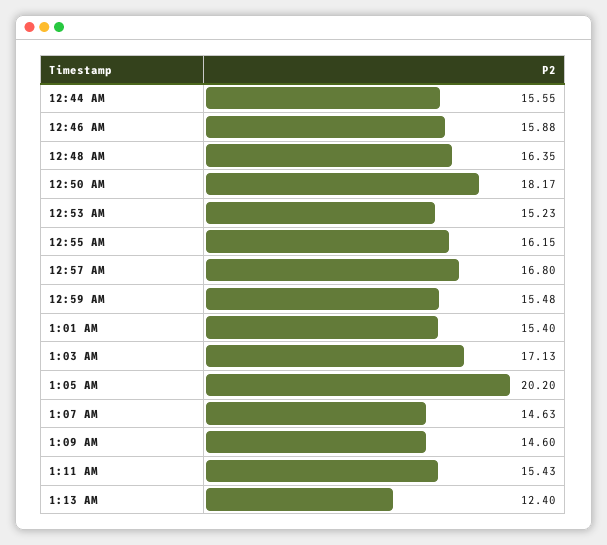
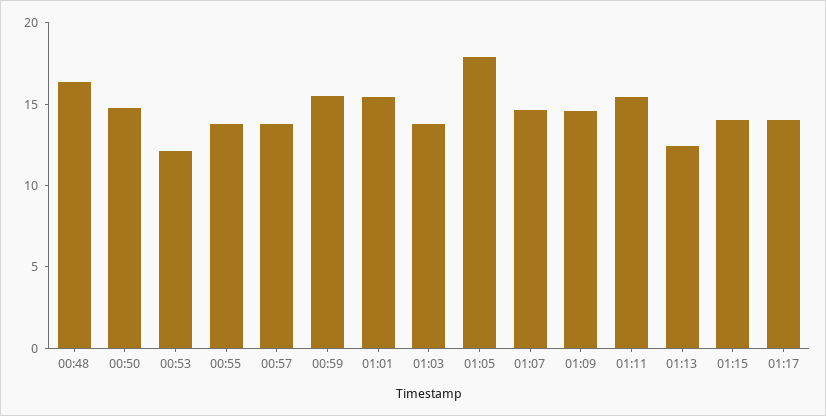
12:44 AM: 15.55 -> none
12:46 AM: 15.88 -> none
12:50 AM: 18.17 -> 15
12:53 AM: 15.23 -> 12
12:55 AM: 16.15 -> 14
12:57 AM: 16.8 -> 14
1:03 AM: 17.13 -> 14
1:05 AM: 20.2 -> 18
01:15: none -> 14
01:17: none -> 14

